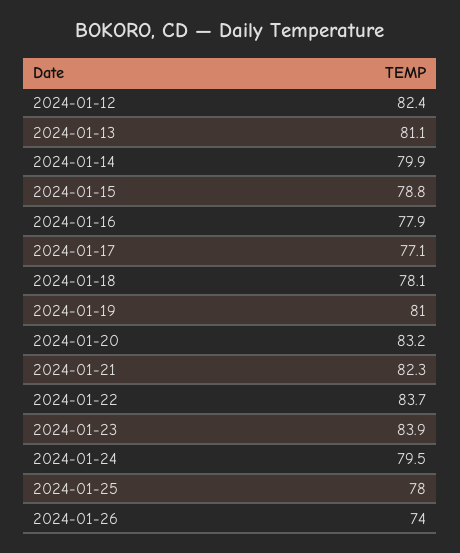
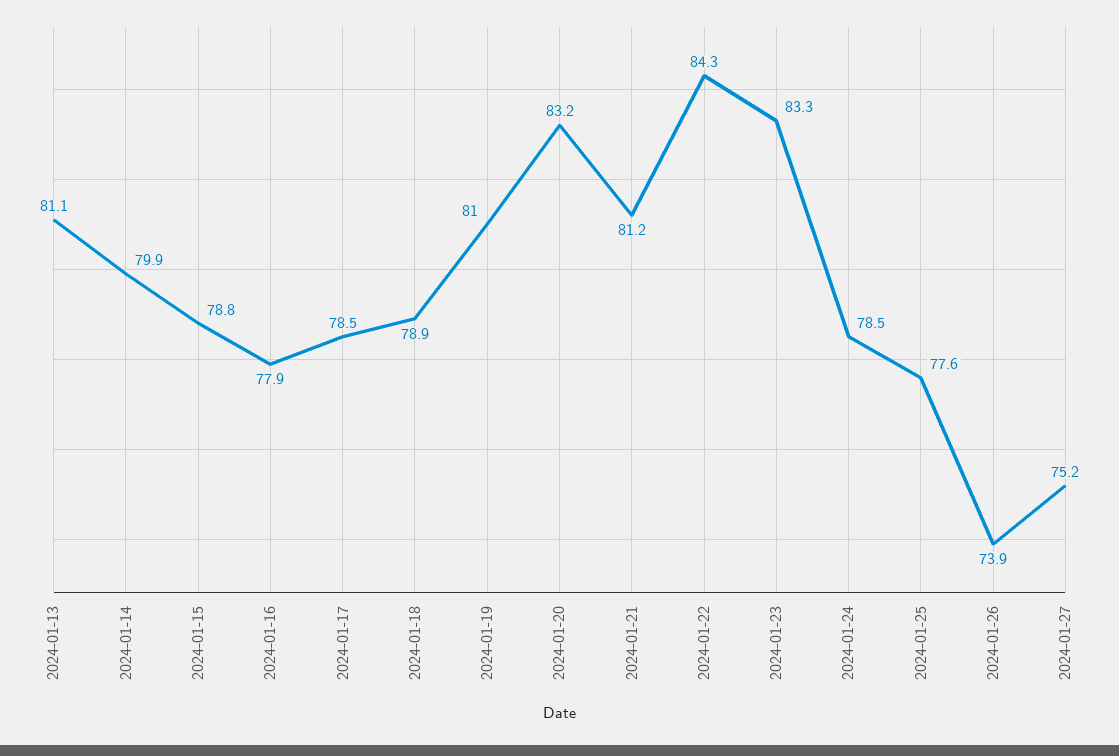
2024-01-12: 82.4 -> none
2024-01-17: 77.1 -> 78.5
2024-01-18: 78.1 -> 78.9
2024-01-21: 82.3 -> 81.2
2024-01-22: 83.7 -> 84.3
2024-01-23: 83.9 -> 83.3
2024-01-24: 79.5 -> 78.5
2024-01-25: 78 -> 77.6
2024-01-26: 74 -> 73.9
2024-01-27: none -> 75.2

